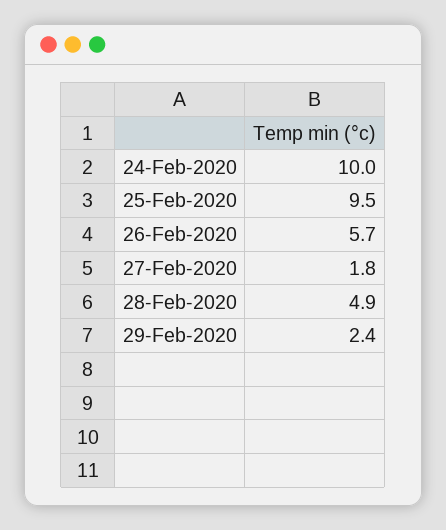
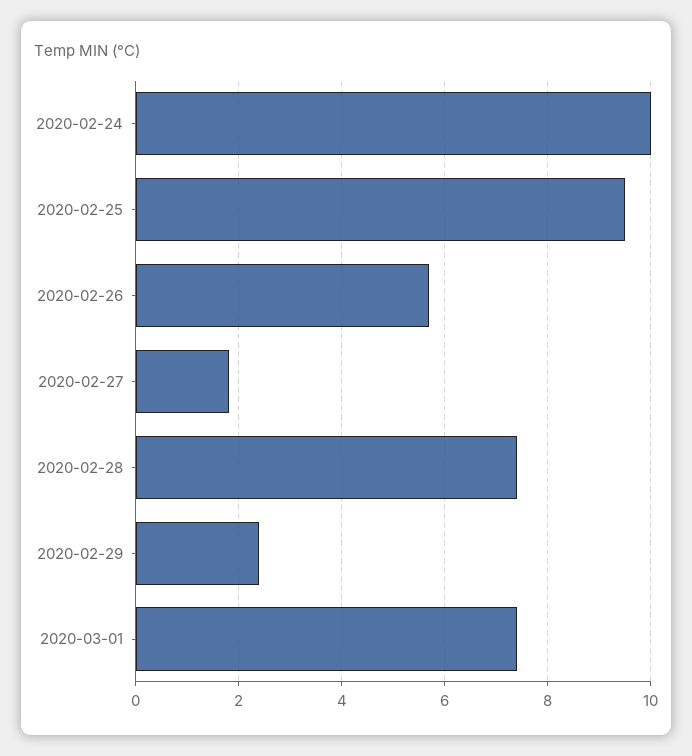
28-Feb-2020: 4.9 -> 7.5
2020-03-01: none -> 7.5

